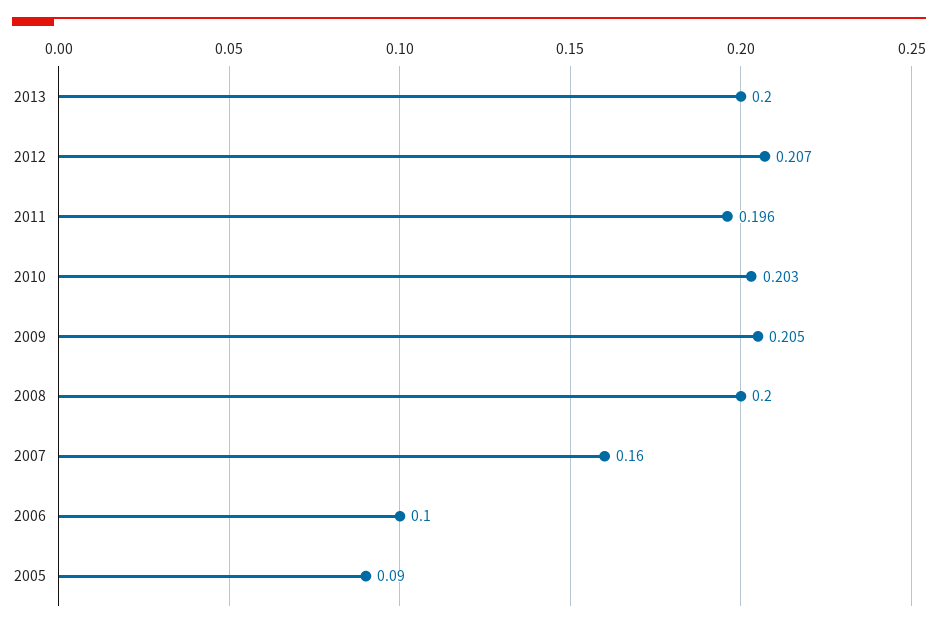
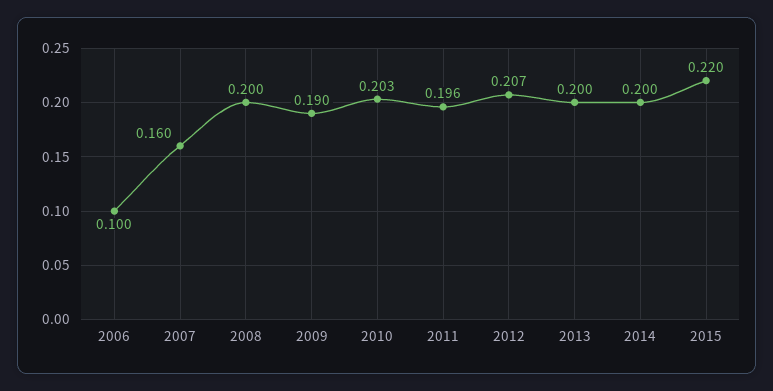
2009: 0.205 -> 0.19
2005: 0.09 -> none
2014: none -> 0.2
2015: none -> 0.22

